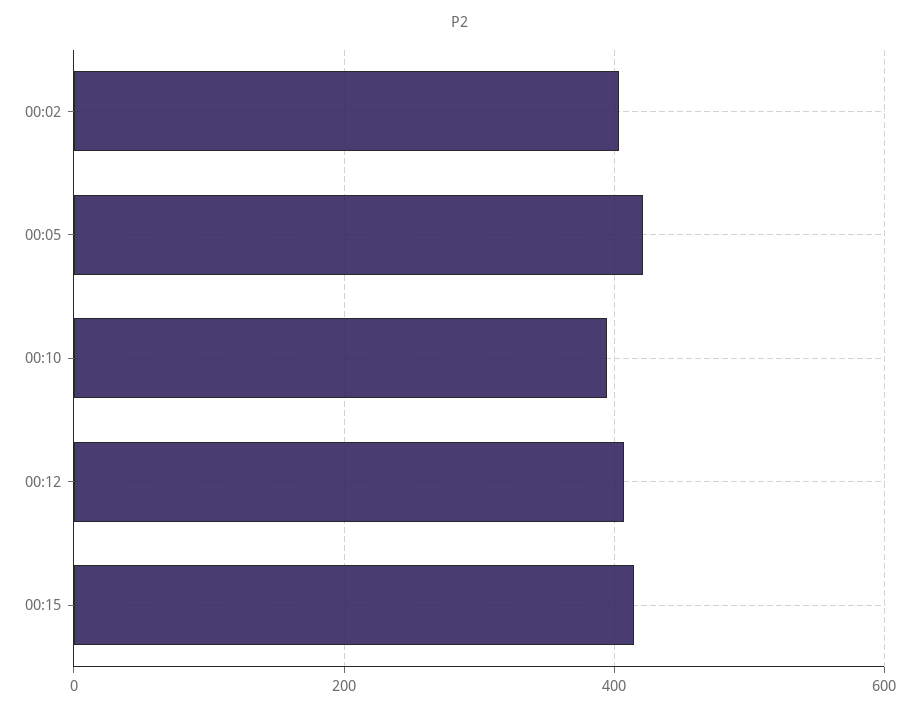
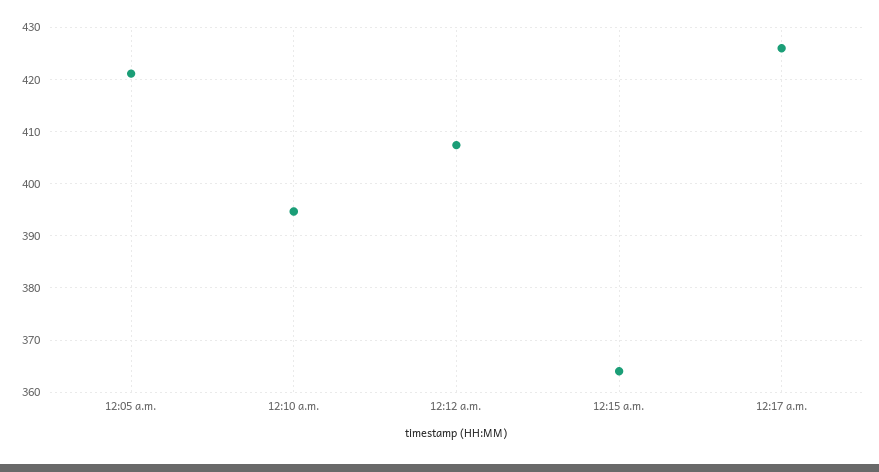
00:02: 400 -> none
00:15: 420 -> 364
12:17 a.m.: none -> 426

